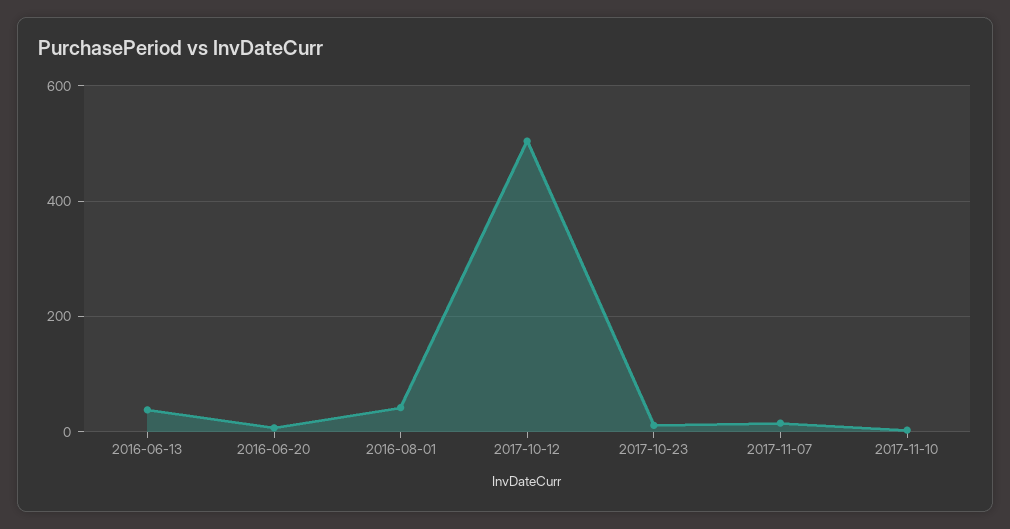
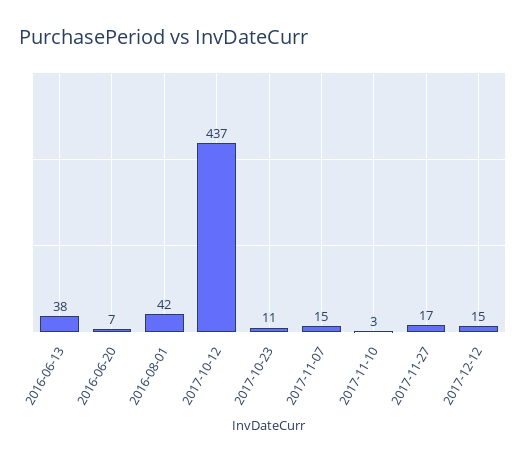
2017-10-12: 500 -> 437
2017-11-27: none -> 17
2017-12-12: none -> 15

